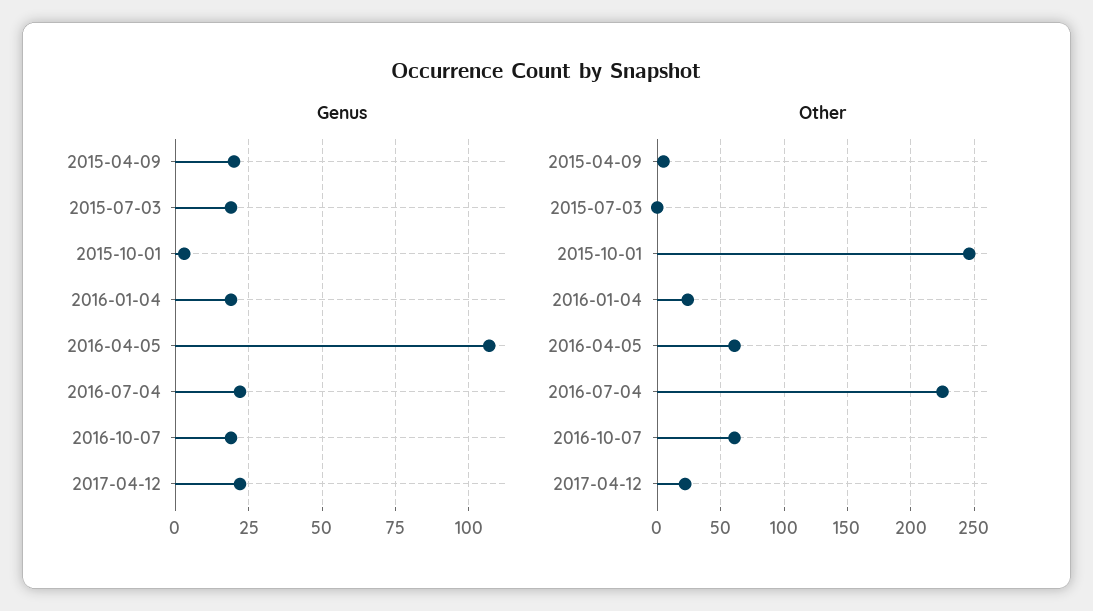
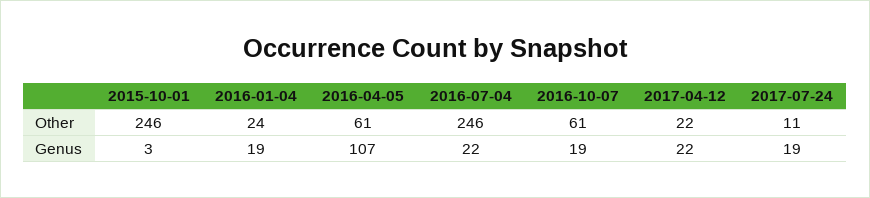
Genus, 2015-04-09: 20 -> none
Genus, 2015-07-03: 20 -> none
Other, 2015-04-09: 5 -> none
Other, 2015-07-03: 0 -> none
Other, 2016-07-04: 225 -> 246
Other, 2017-07-24: none -> 11
Genus, 2017-07-24: none -> 19

